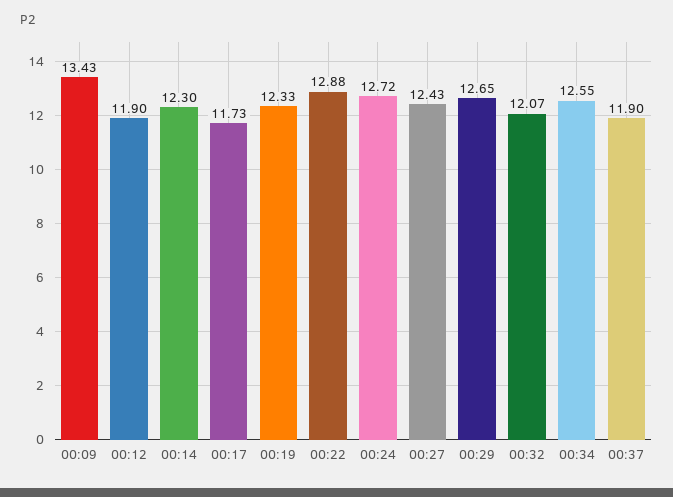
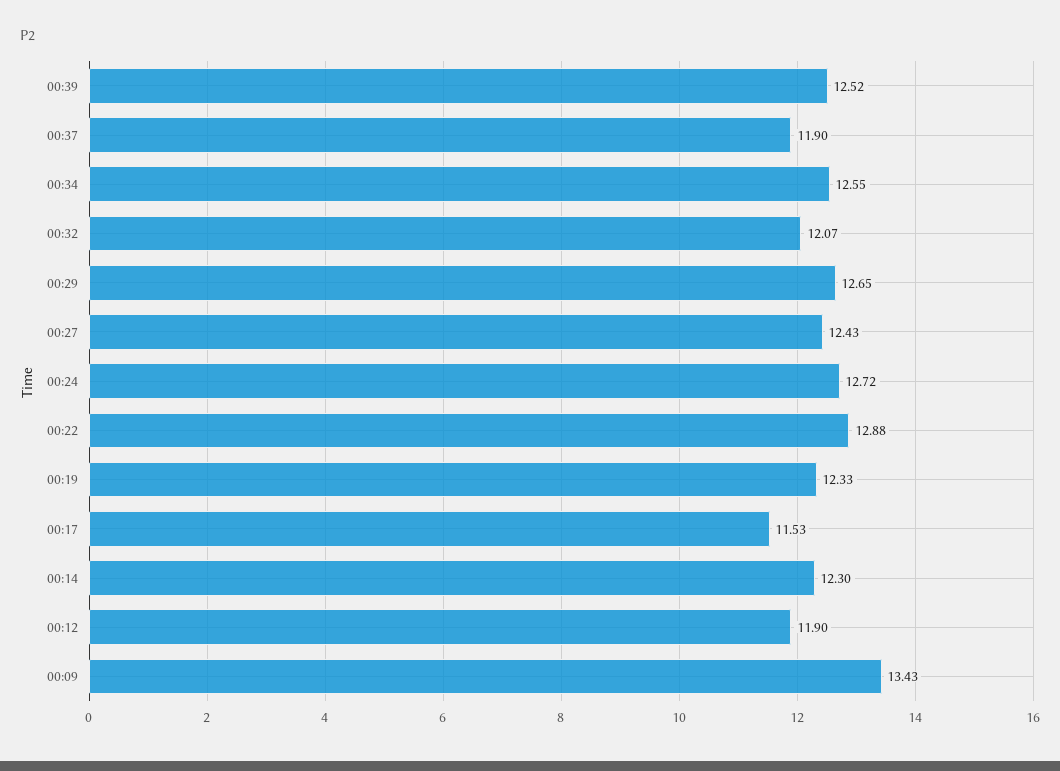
00:17: 11.73 -> 11.53
00:39: none -> 12.52

